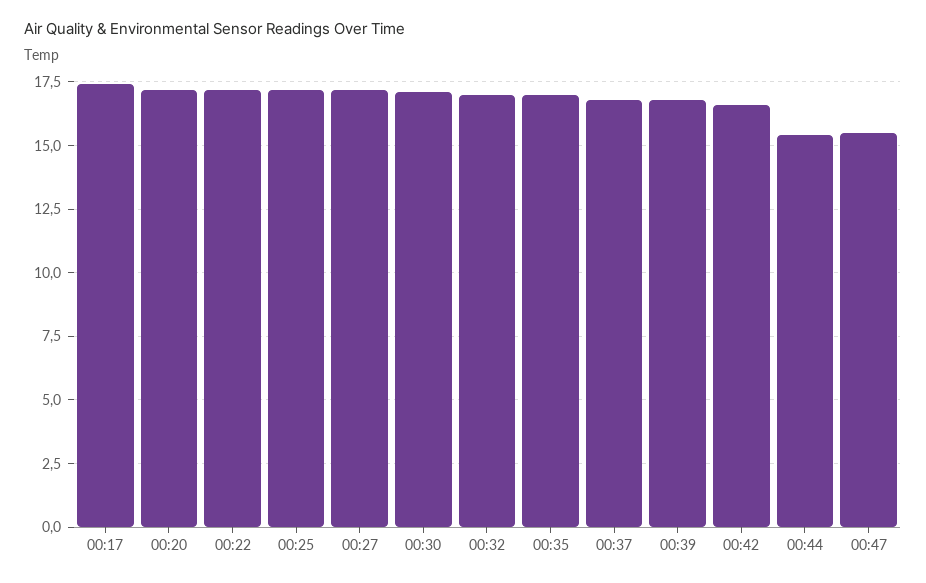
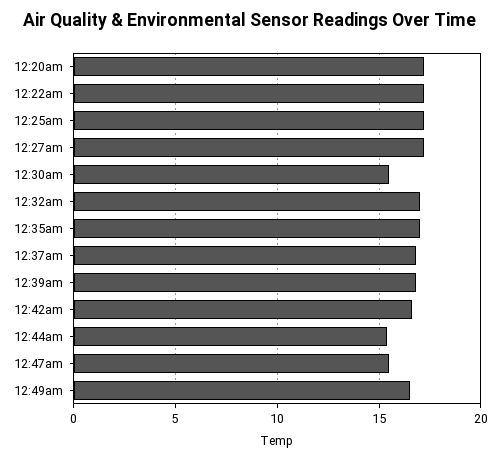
00:17: 17.5 -> none
00:30: 17 -> 15.5
12:49am: none -> 16.5

